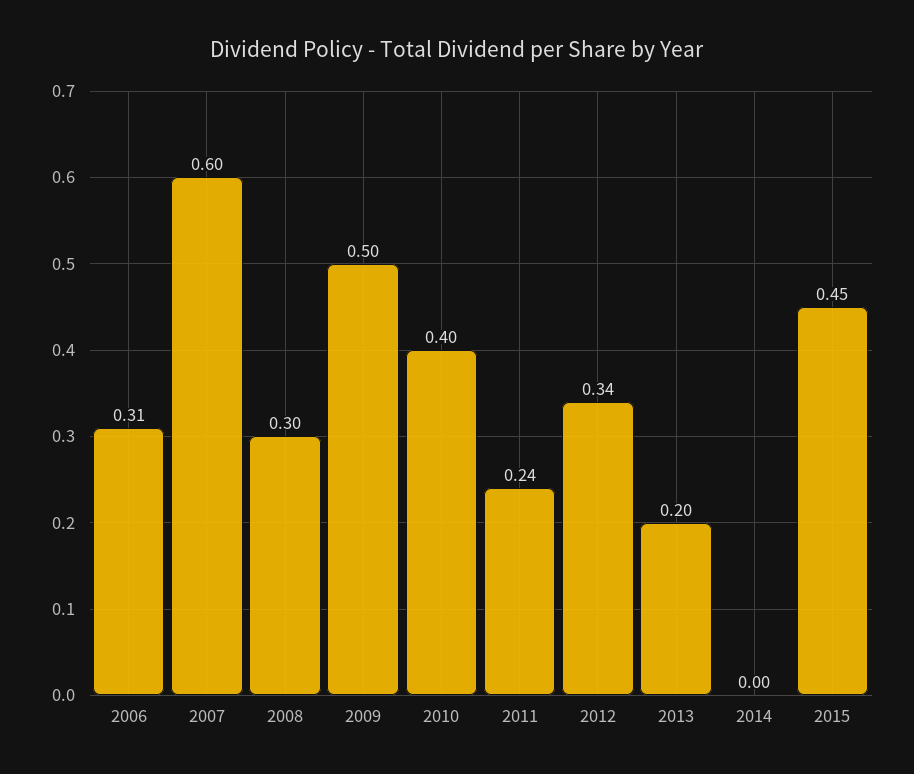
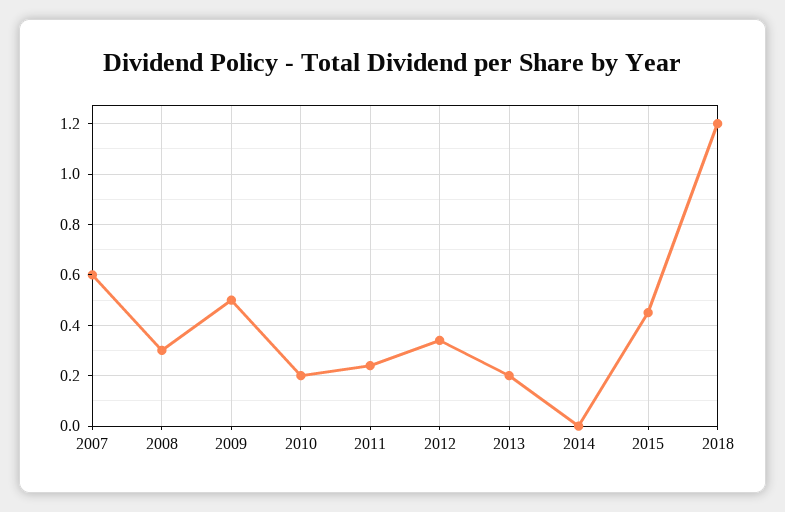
2006: 0.31 -> none
2010: 0.4 -> 0.2
2018: none -> 1.2

